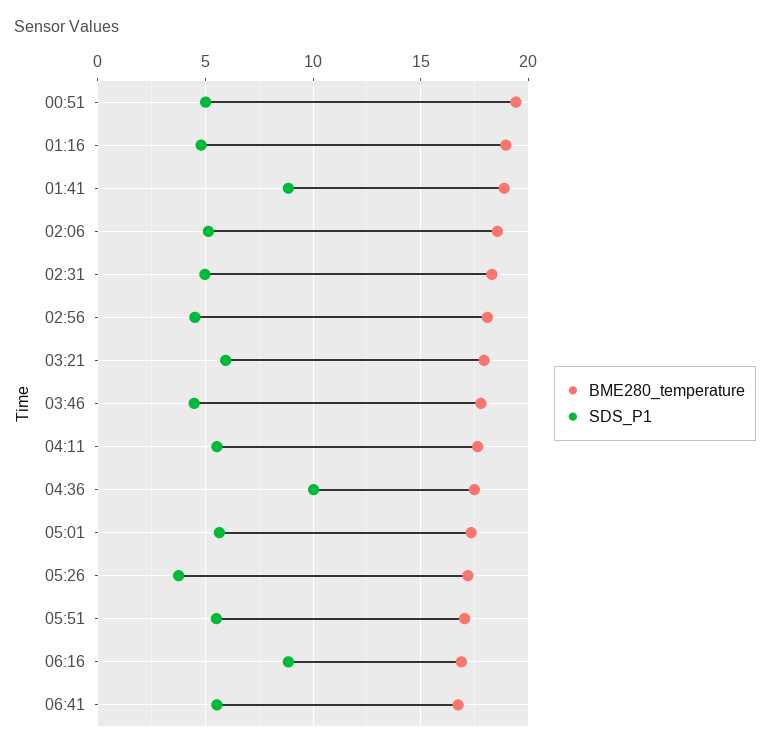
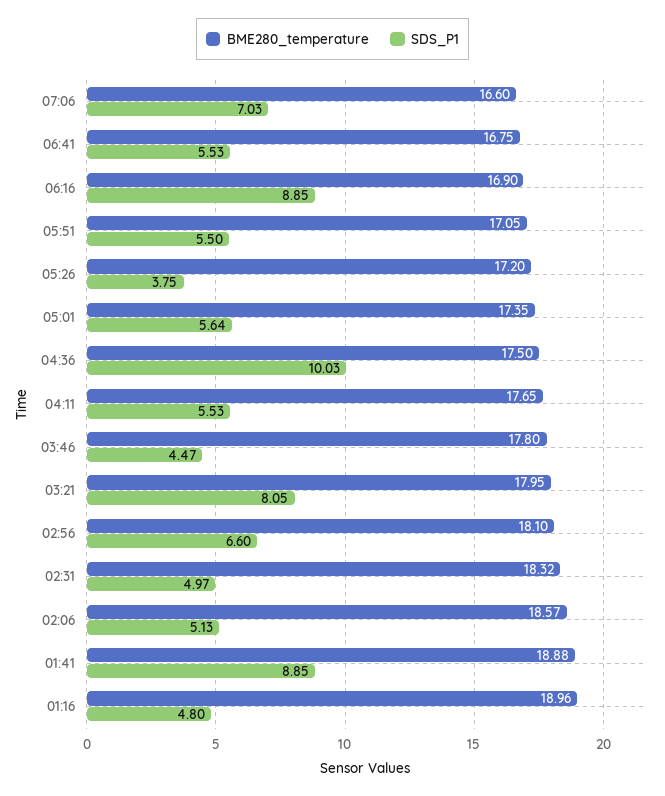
BME280_temperature, 00:51: 19.5 -> none
SDS_P1, 00:51: 5 -> none
SDS_P1, 02:56: 4.5 -> 6.6
SDS_P1, 03:21: 6 -> 8.05
BME280_temperature, 07:06: none -> 16.6
SDS_P1, 07:06: none -> 7.03

